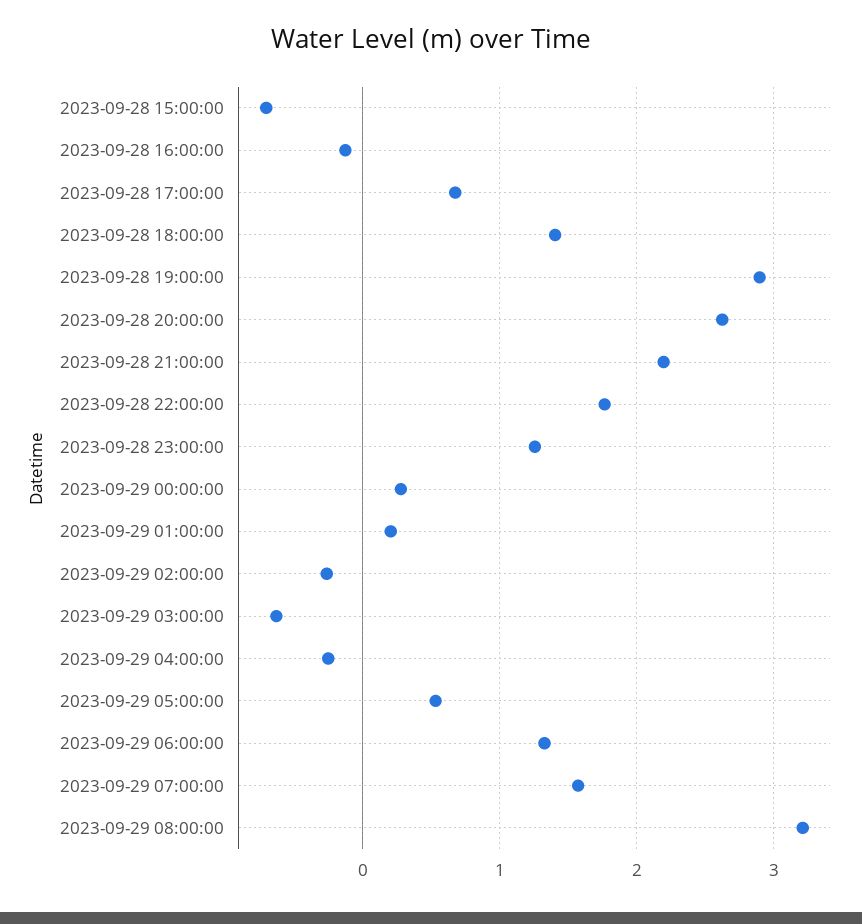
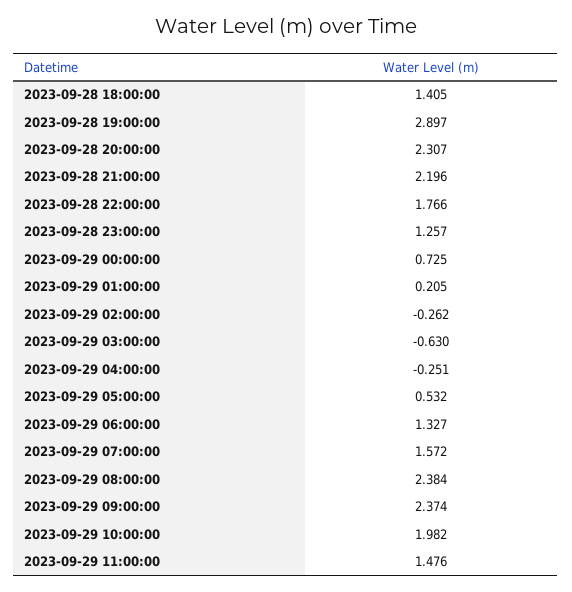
2023-09-28 15:00:00: -0.7 -> none
2023-09-28 16:00:00: -0.1 -> none
2023-09-28 17:00:00: 0.7 -> none
2023-09-28 20:00:00: 2.6 -> 2.307
2023-09-29 00:00:00: 0.3 -> 0.725
2023-09-29 08:00:00: 3.2 -> 2.384
2023-09-29 09:00:00: none -> 2.374
2023-09-29 10:00:00: none -> 1.982
2023-09-29 11:00:00: none -> 1.476

